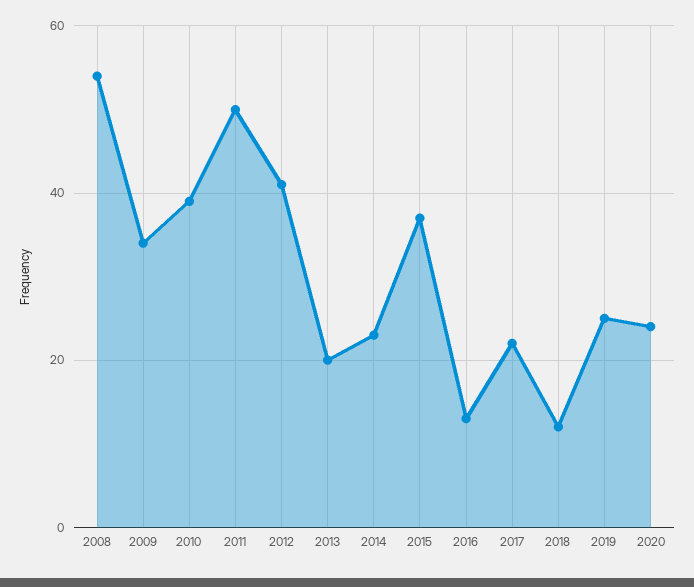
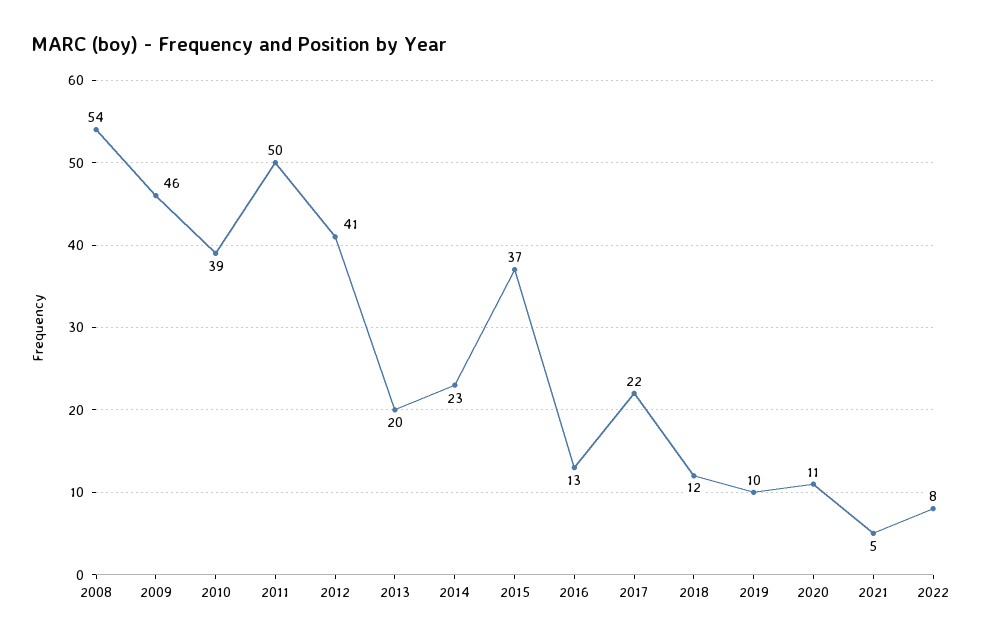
2009: 35 -> 46
2019: 25 -> 10
2020: 25 -> 11
2021: none -> 5
2022: none -> 8

